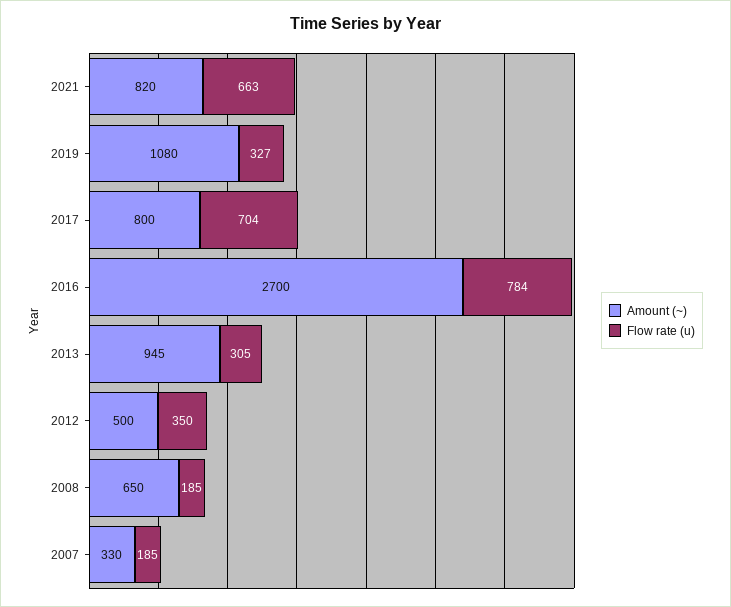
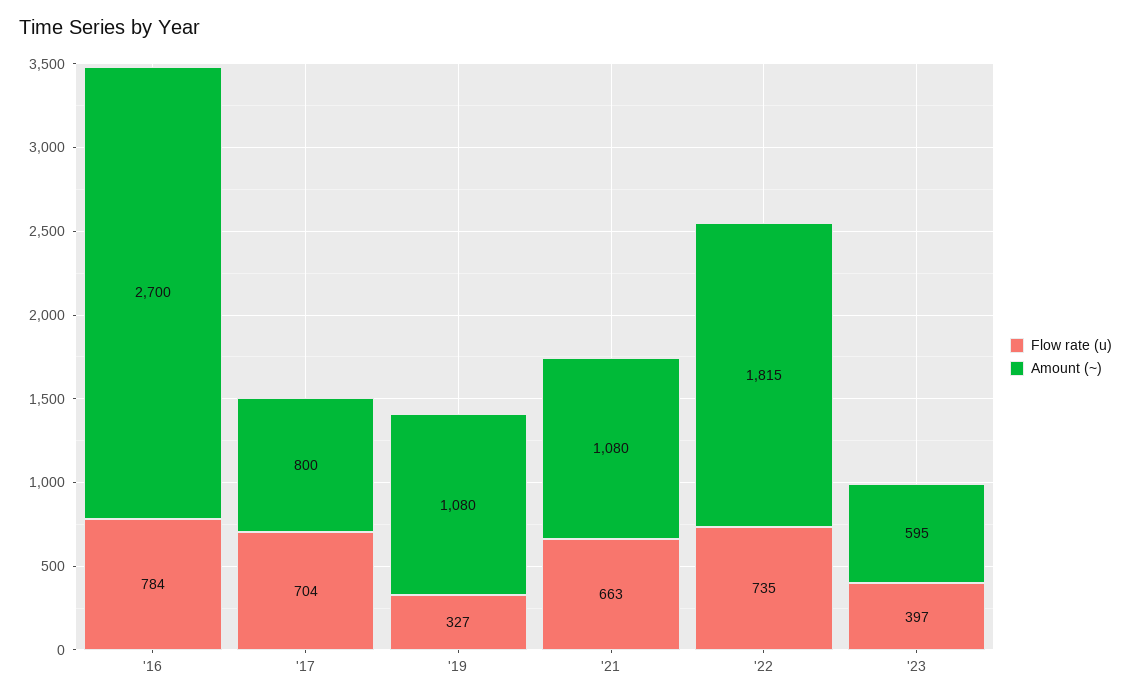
Amount (~), 2021: 820 -> 1080
Amount (~), 2013: 945 -> none
Flow rate (u), 2013: 305 -> none
Amount (~), 2012: 500 -> none
Flow rate (u), 2012: 350 -> none
Amount (~), 2008: 650 -> none
Flow rate (u), 2008: 185 -> none
Amount (~), 2007: 330 -> none
Flow rate (u), 2007: 185 -> none
Flow rate (u), '22: none -> 735
Amount (~), '22: none -> 1815
Flow rate (u), '23: none -> 397
Amount (~), '23: none -> 595

